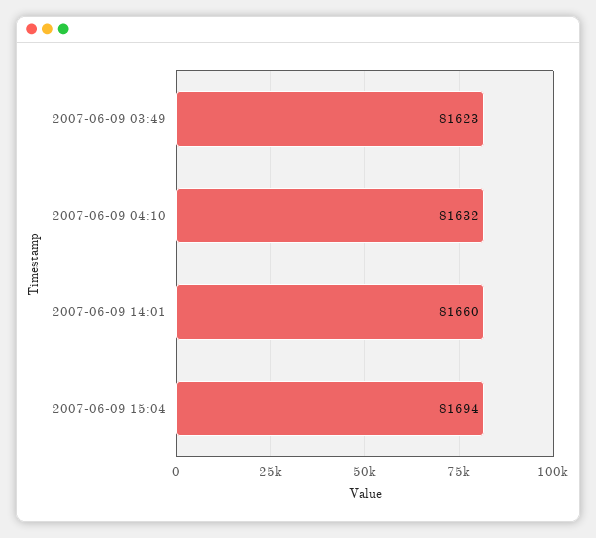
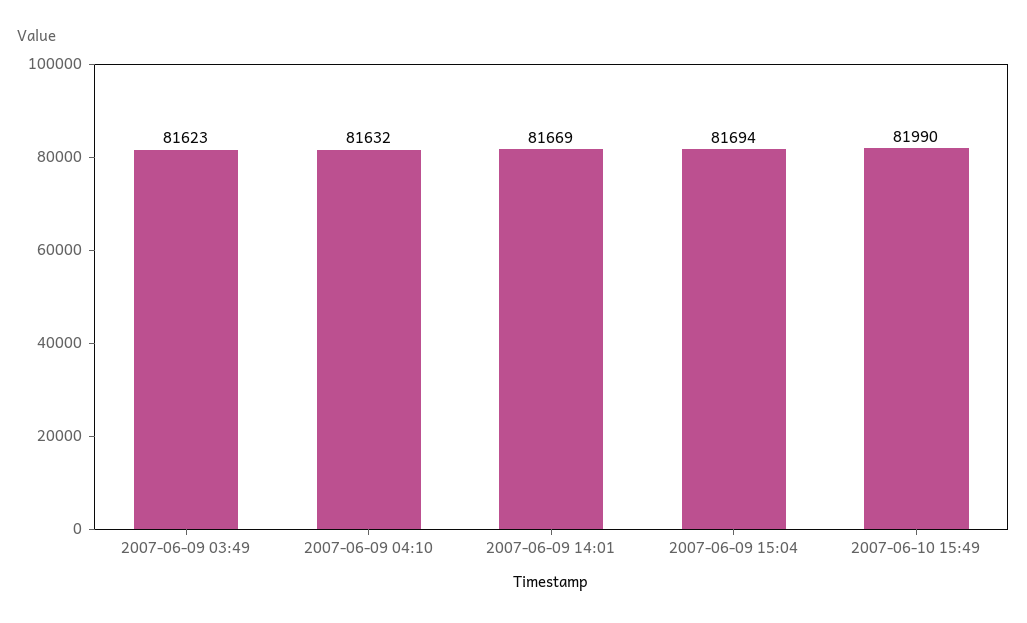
2007-06-09 14:01: 81660 -> 81669
2007-06-10 15:49: none -> 81990

